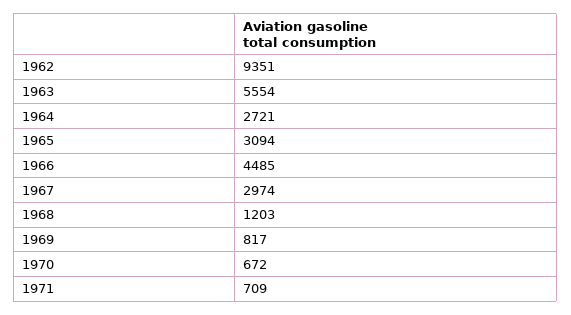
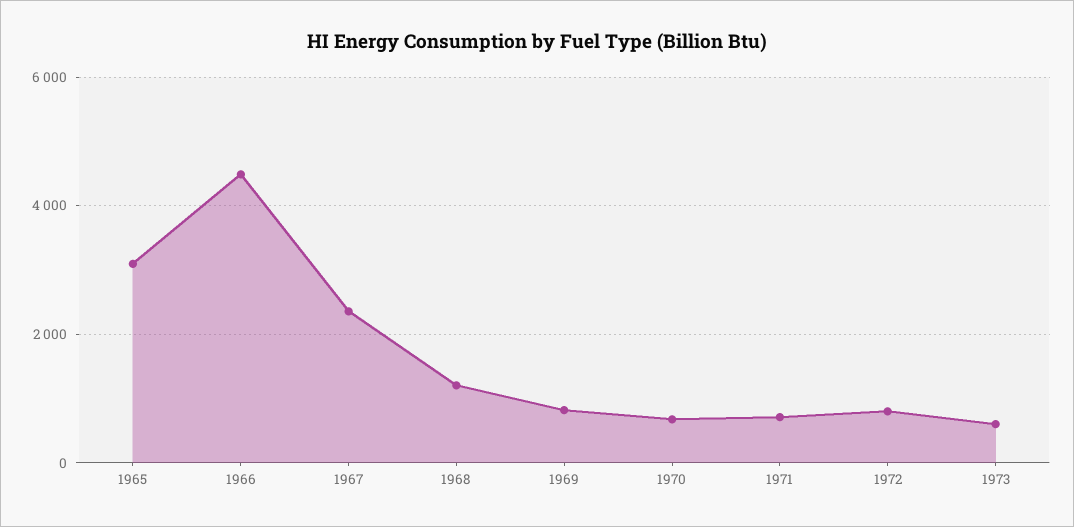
1962: 9351 -> none
1963: 5554 -> none
1964: 2721 -> none
1967: 2974 -> 2400
1972: none -> 800
1973: none -> 600

